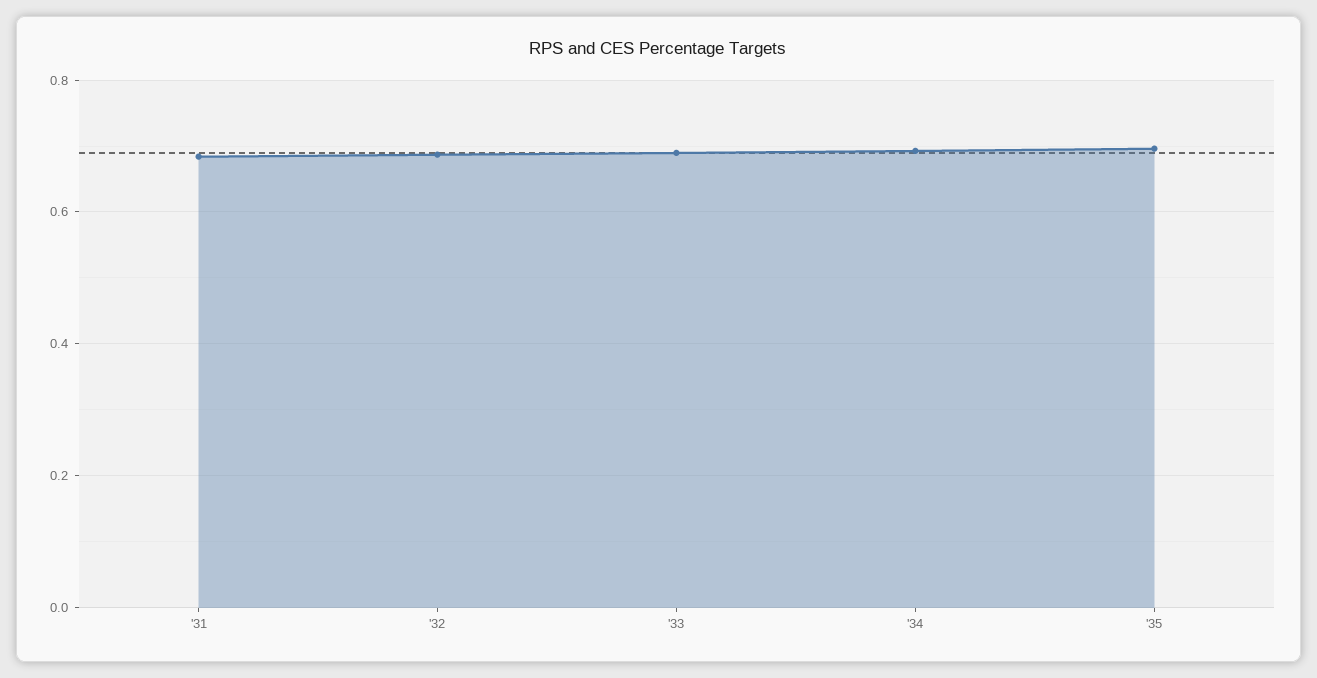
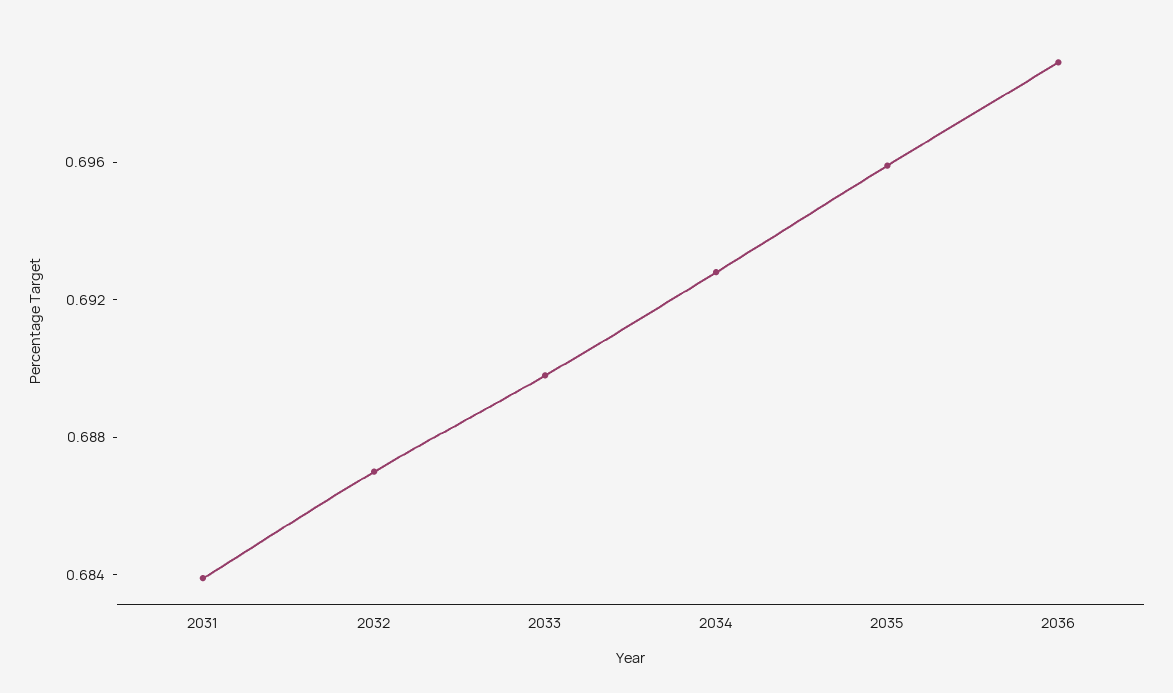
2036: none -> 0.699

